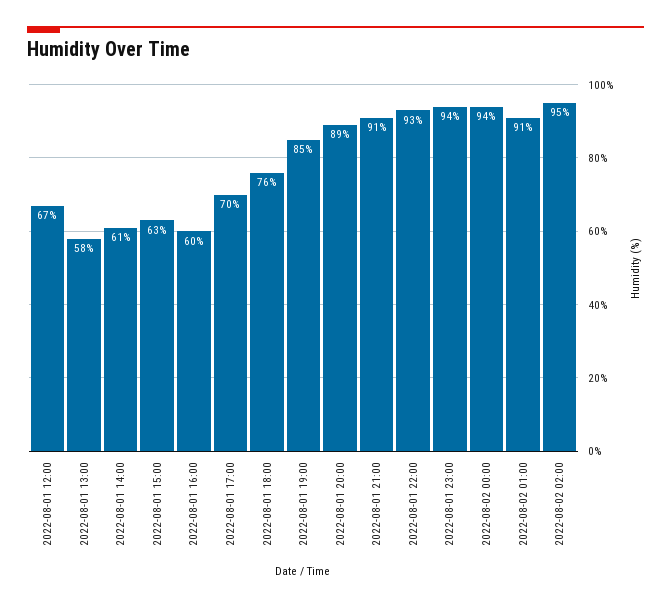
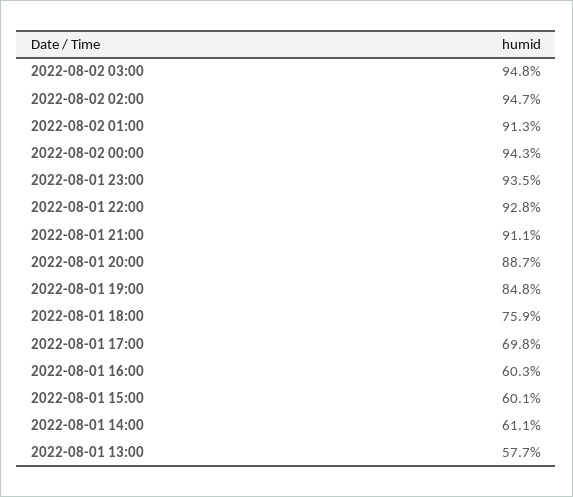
2022-08-01 12:00: 67 -> none
2022-08-01 15:00: 63 -> 60.1
2022-08-02 03:00: none -> 94.8

